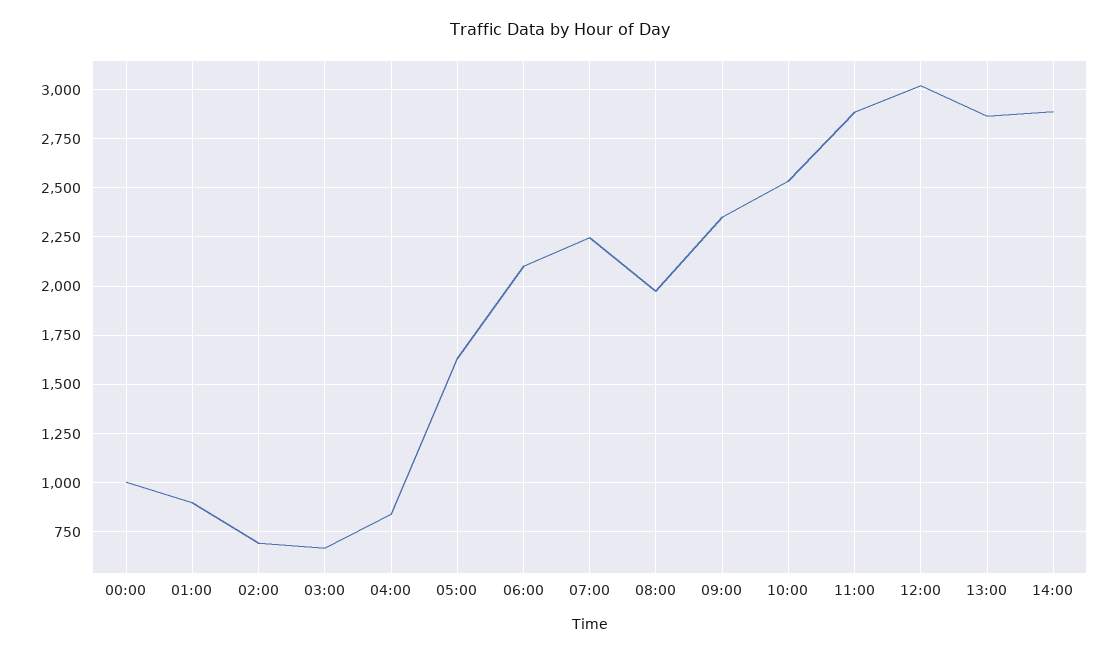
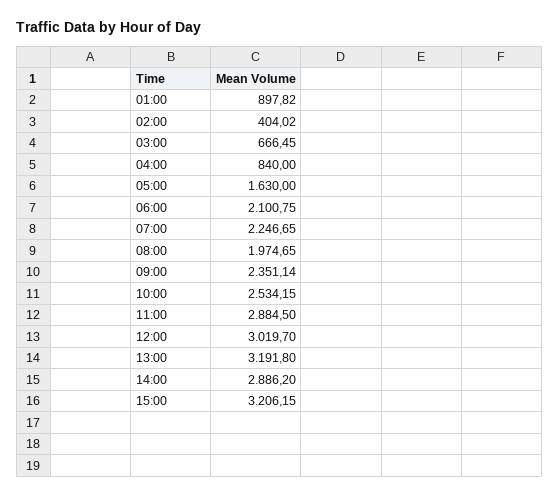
00:00: 1000 -> none
02:00: 700 -> 404.02
13:00: 2850 -> 3191.8
15:00: none -> 3206.15

